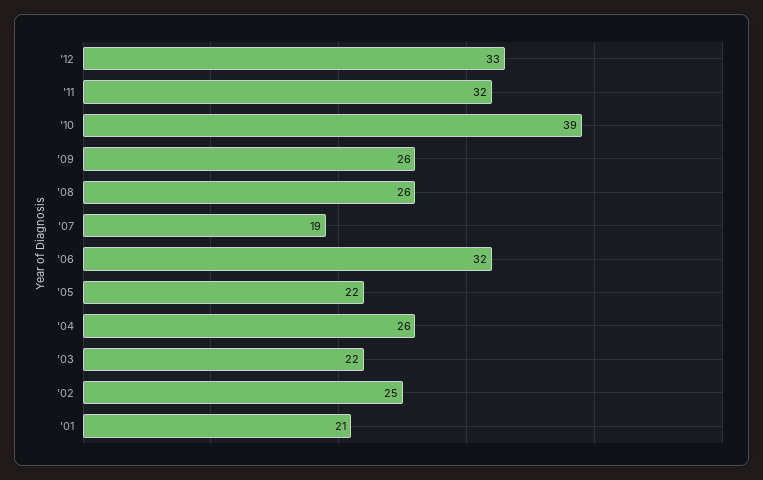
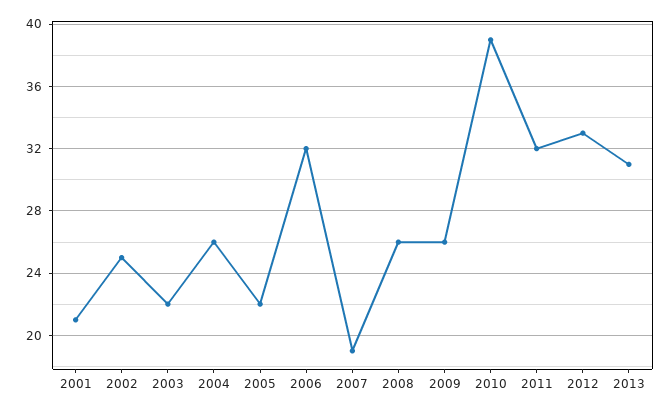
2013: none -> 31

